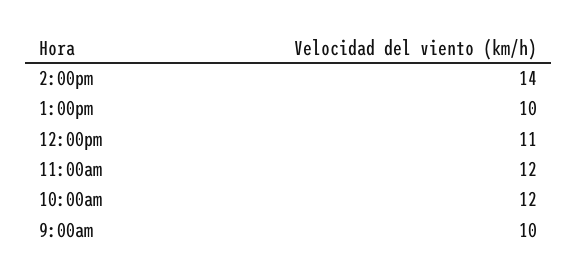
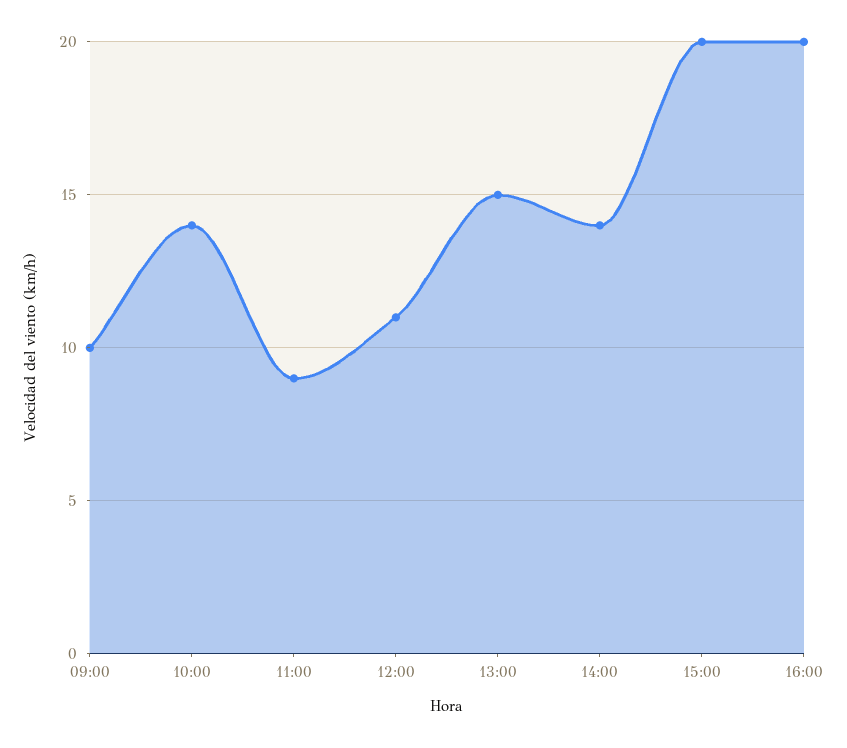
1:00pm: 10 -> 15
11:00am: 12 -> 9
10:00am: 12 -> 14
15:00: none -> 20
16:00: none -> 20

